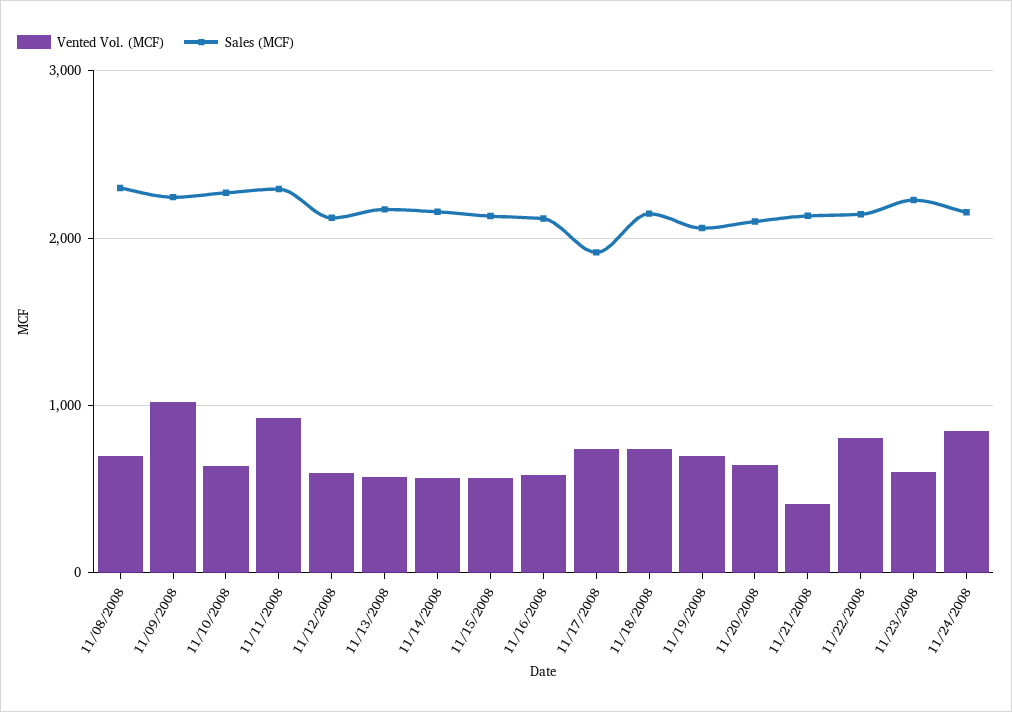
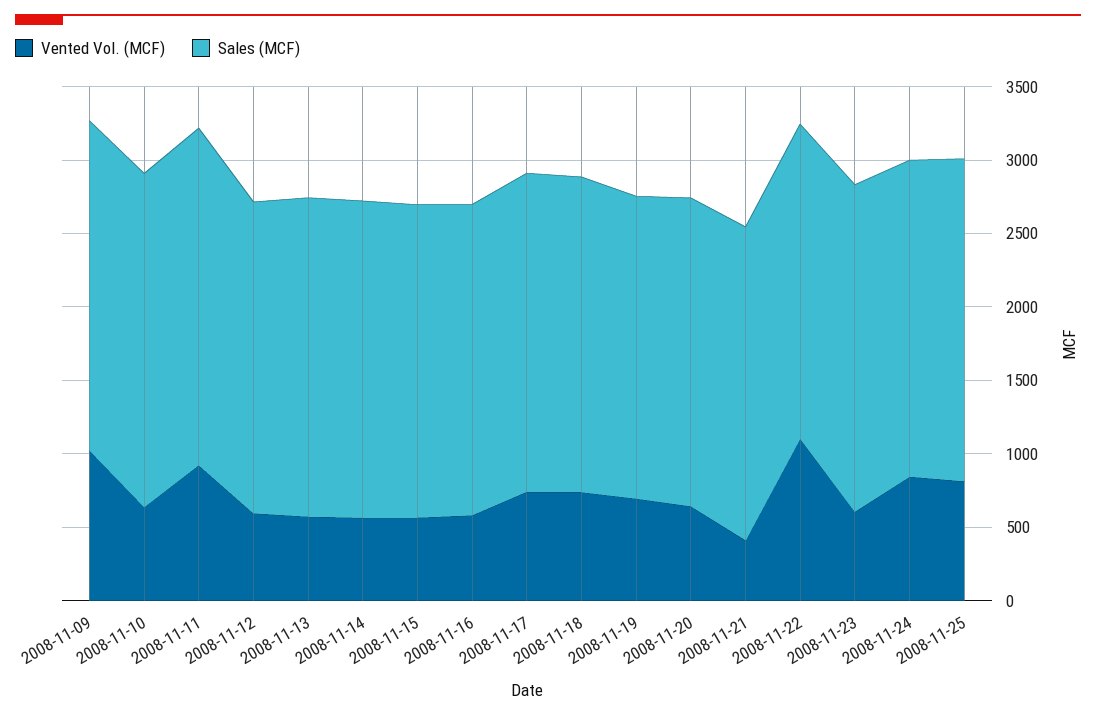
Vented Vol. (MCF), 11/08/2008: 700 -> none
Sales (MCF), 11/08/2008: 2300 -> none
Sales (MCF), 11/17/2008: 1900 -> 2200
Vented Vol. (MCF), 11/22/2008: 800 -> 1100
Vented Vol. (MCF), 2008-11-25: none -> 800
Sales (MCF), 2008-11-25: none -> 2200

